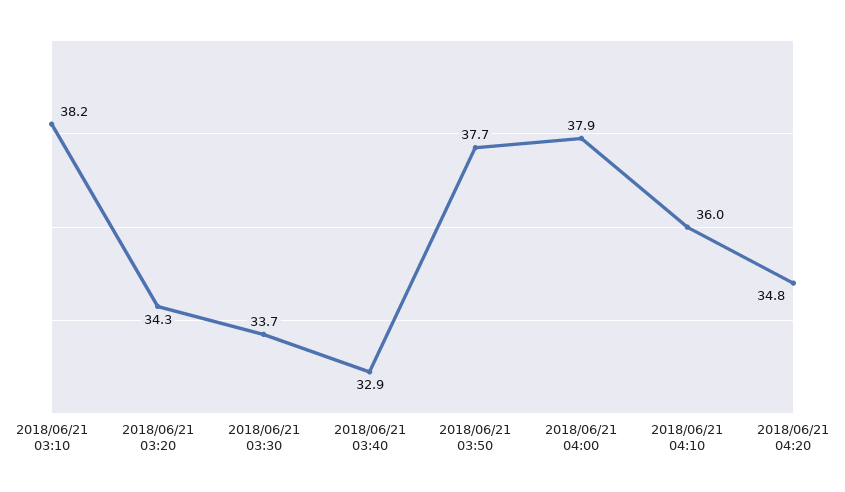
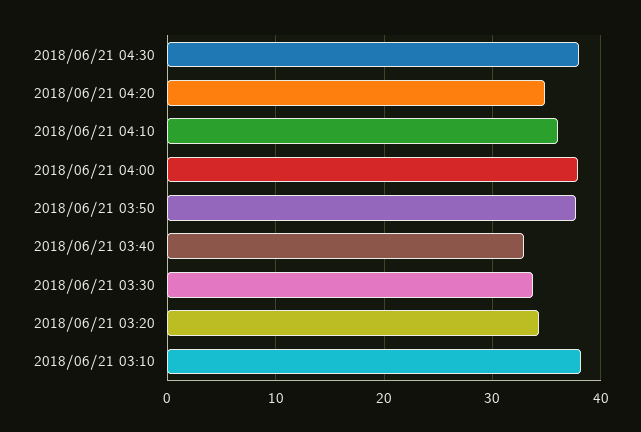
2018/06/21 04:30: none -> 38

